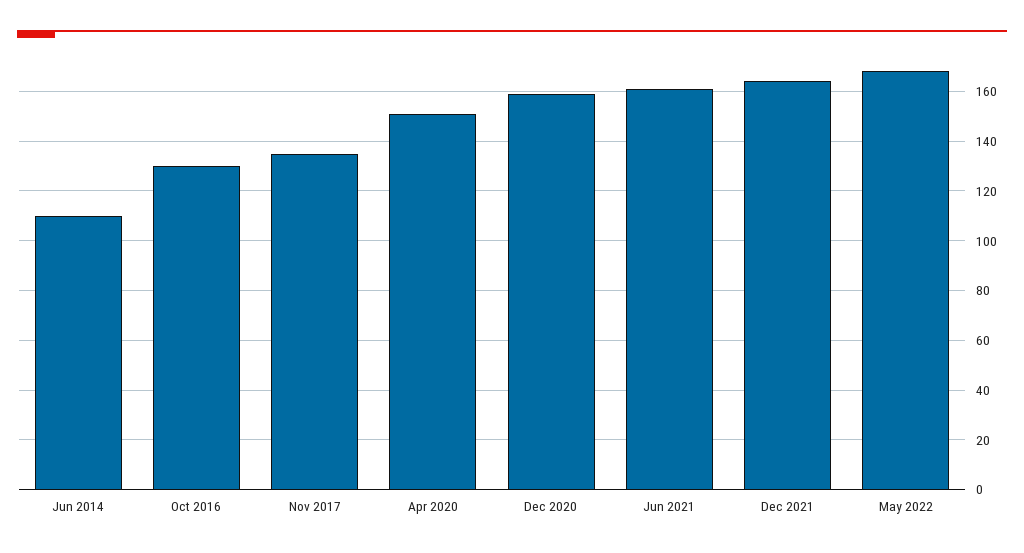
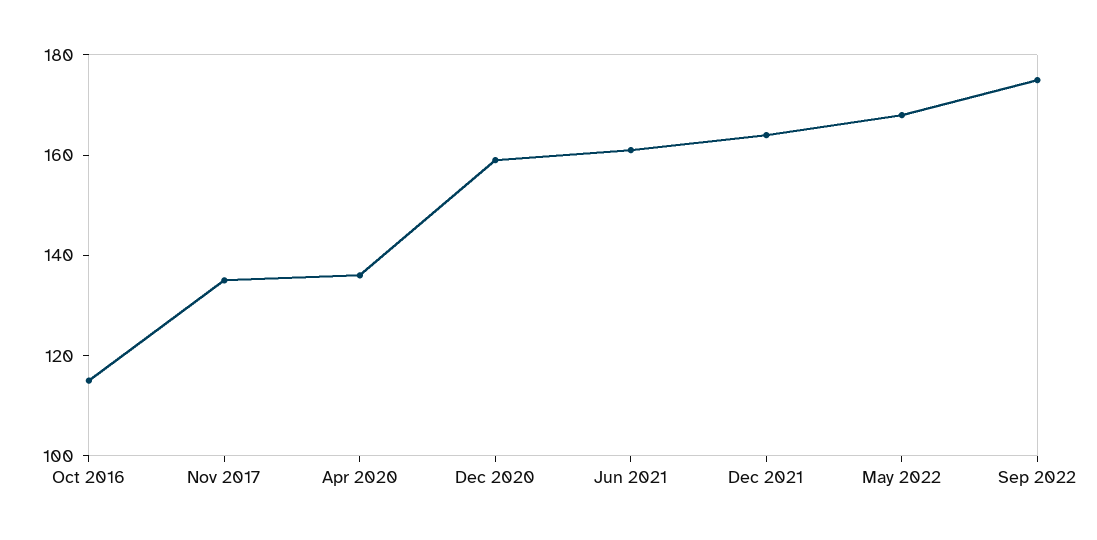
Jun 2014: 110 -> none
Oct 2016: 130 -> 115
Apr 2020: 150 -> 135
Sep 2022: none -> 175

